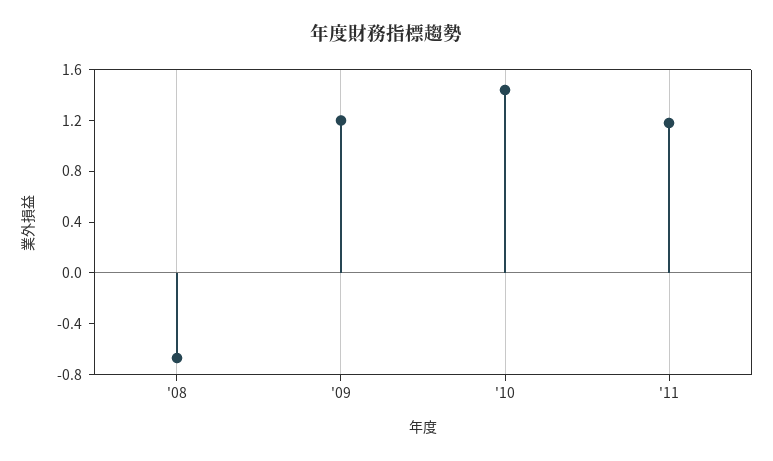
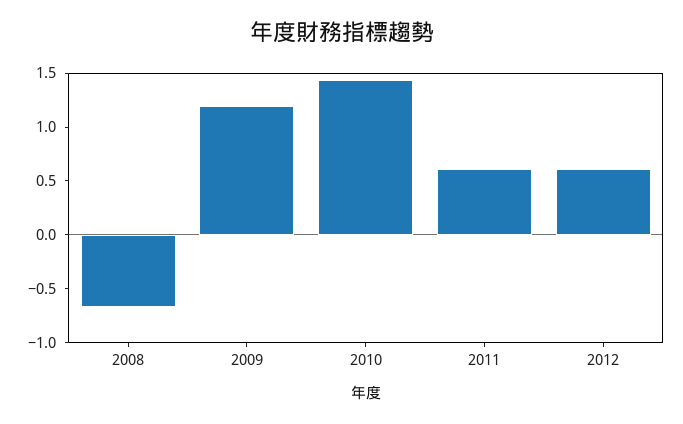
'11: 1.2 -> 0.6
2012: none -> 0.6

